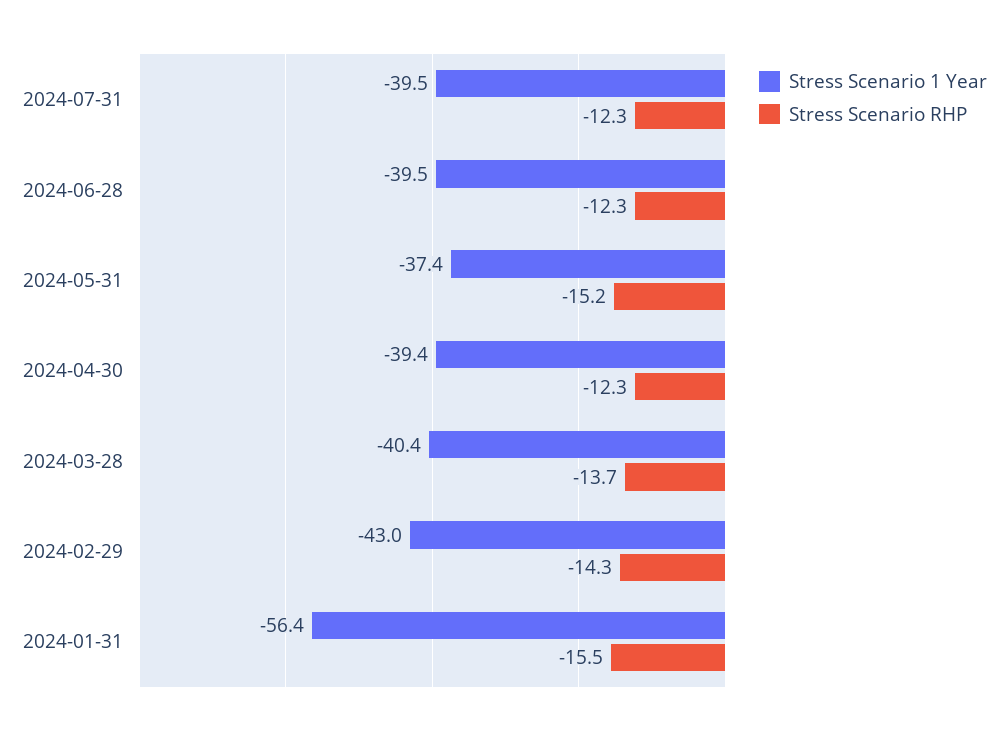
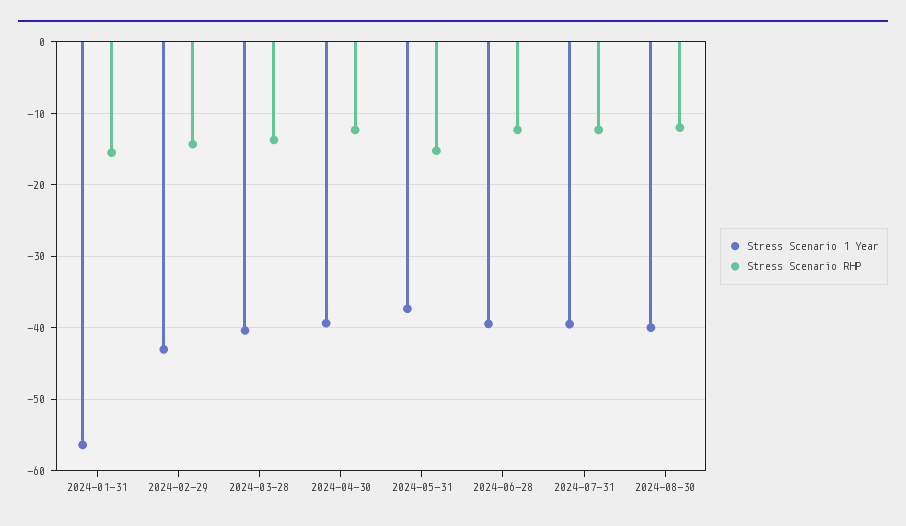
Stress Scenario 1 Year, 2024-08-30: none -> -40
Stress Scenario RHP, 2024-08-30: none -> -12

